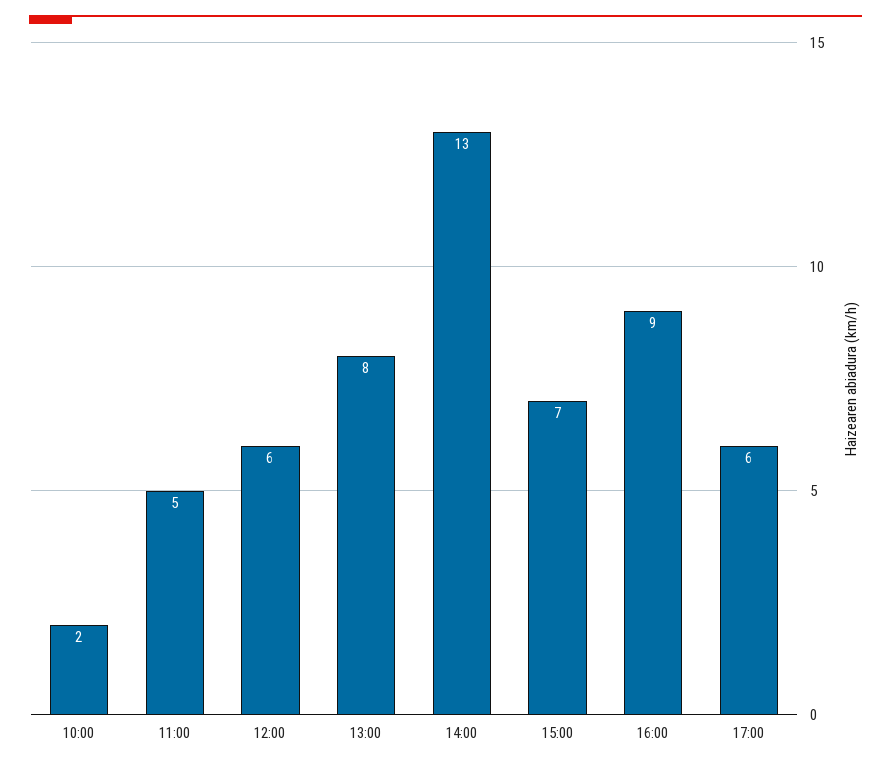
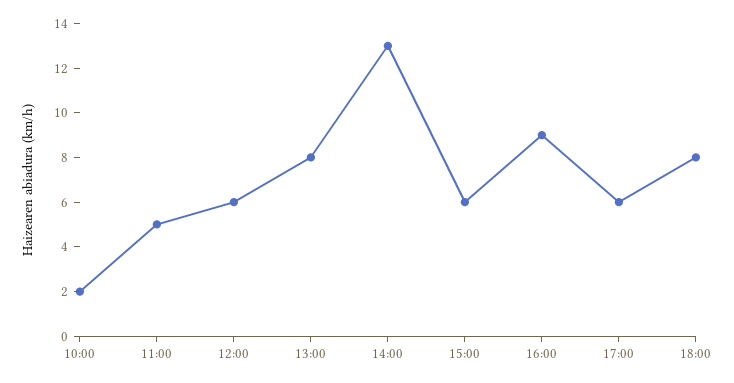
15:00: 7 -> 6
18:00: none -> 8

